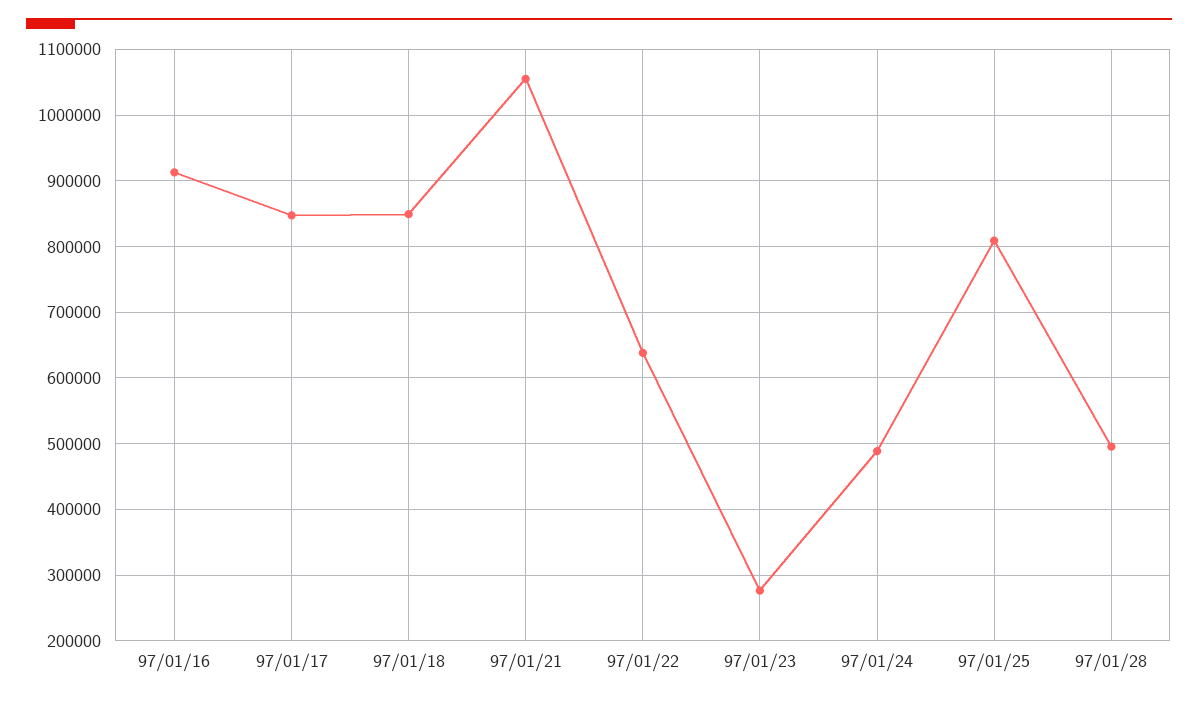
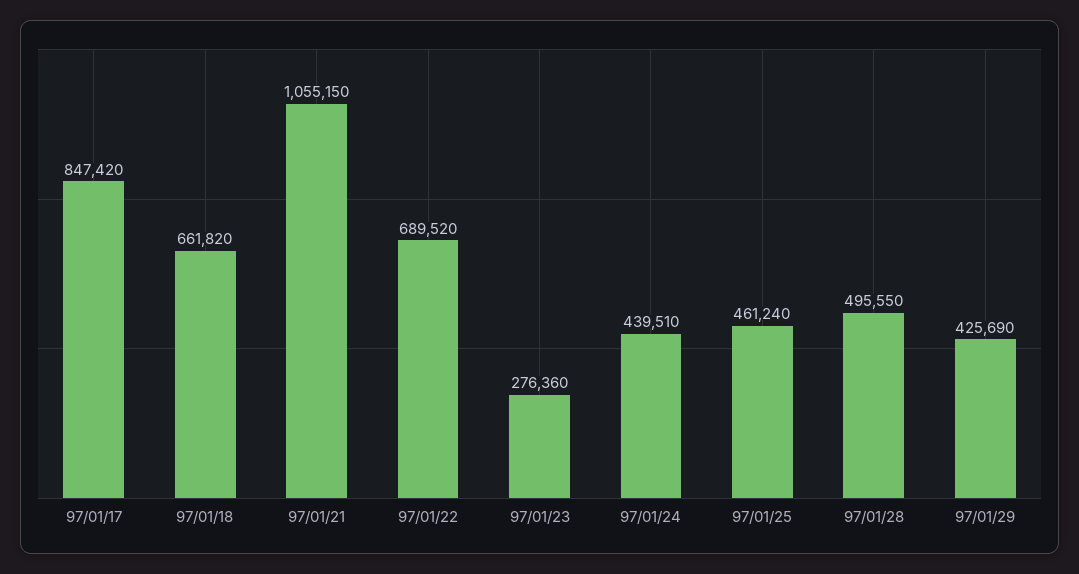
97/01/16: 910000 -> none
97/01/18: 850000 -> 661820
97/01/22: 640000 -> 689520
97/01/24: 490000 -> 439510
97/01/25: 810000 -> 461240
97/01/29: none -> 425690

